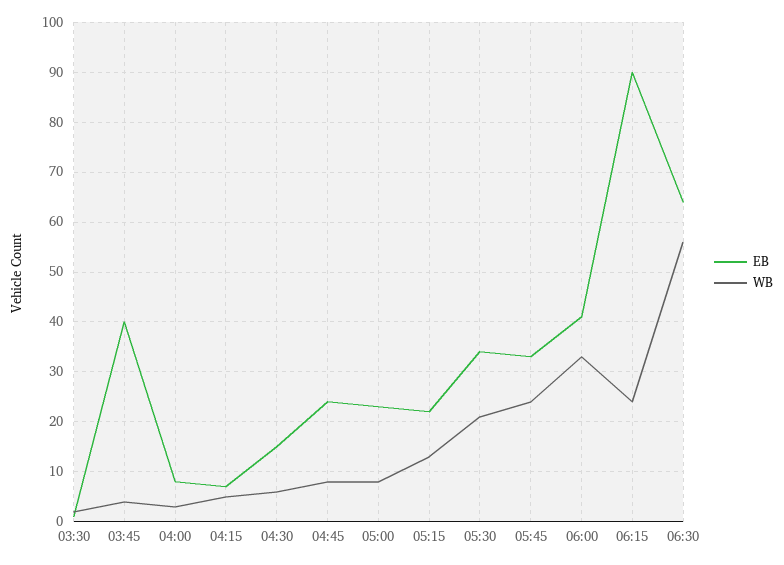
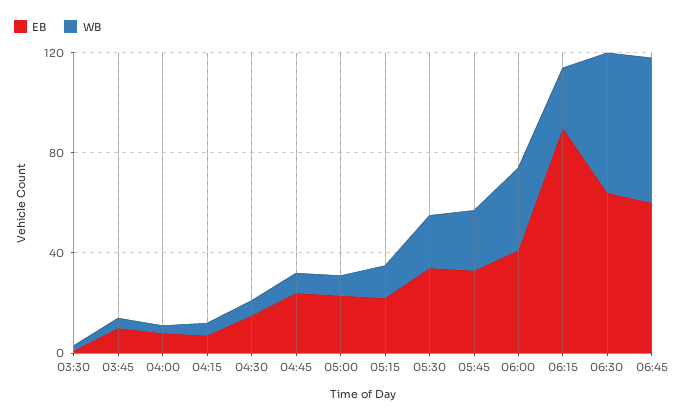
EB, 03:45: 40 -> 10
EB, 06:45: none -> 60
WB, 06:45: none -> 60

